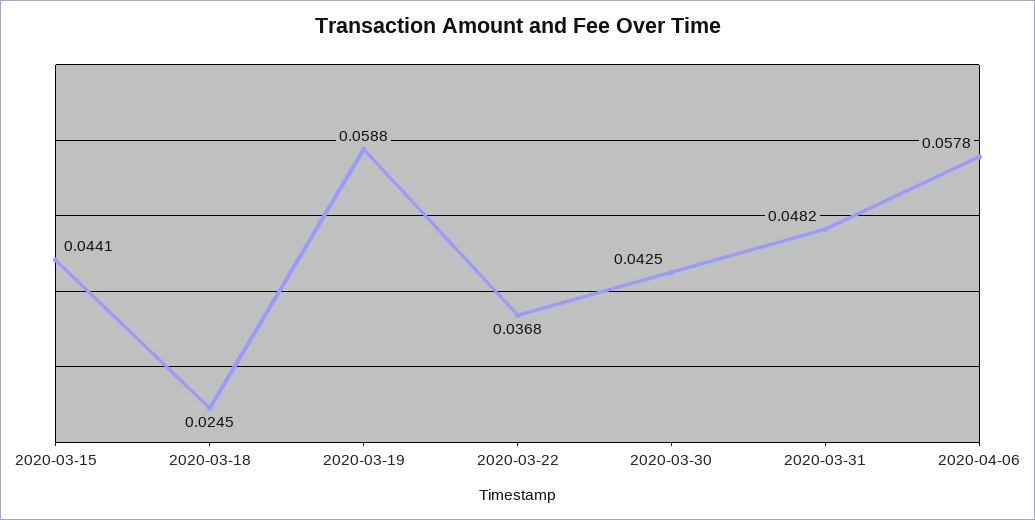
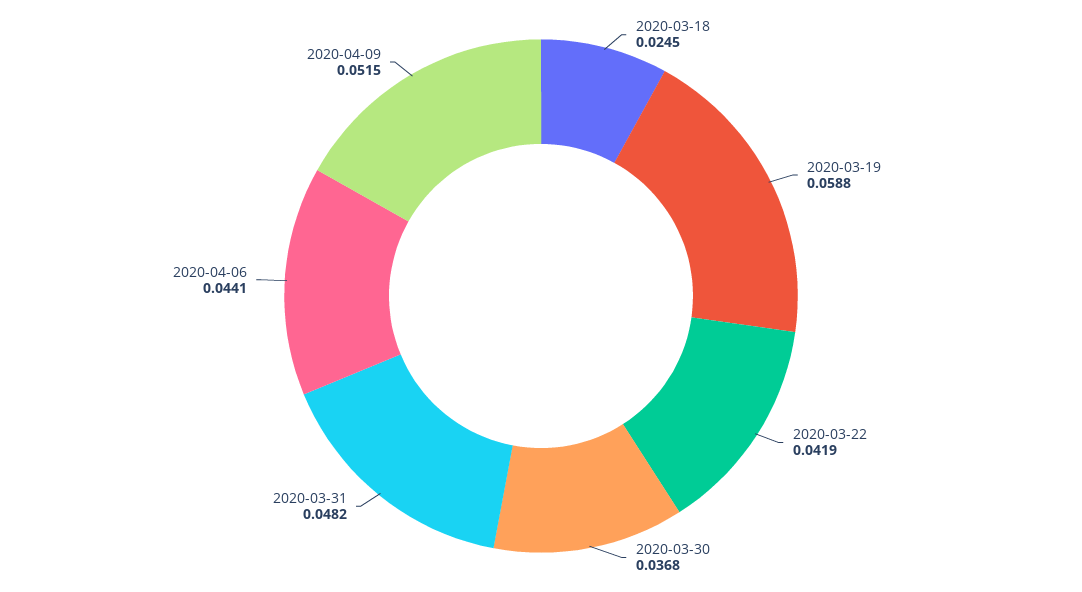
2020-03-15: 0.0441 -> none
2020-03-22: 0.0368 -> 0.0419
2020-03-30: 0.0425 -> 0.0368
2020-04-06: 0.0578 -> 0.0441
2020-04-09: none -> 0.0515

